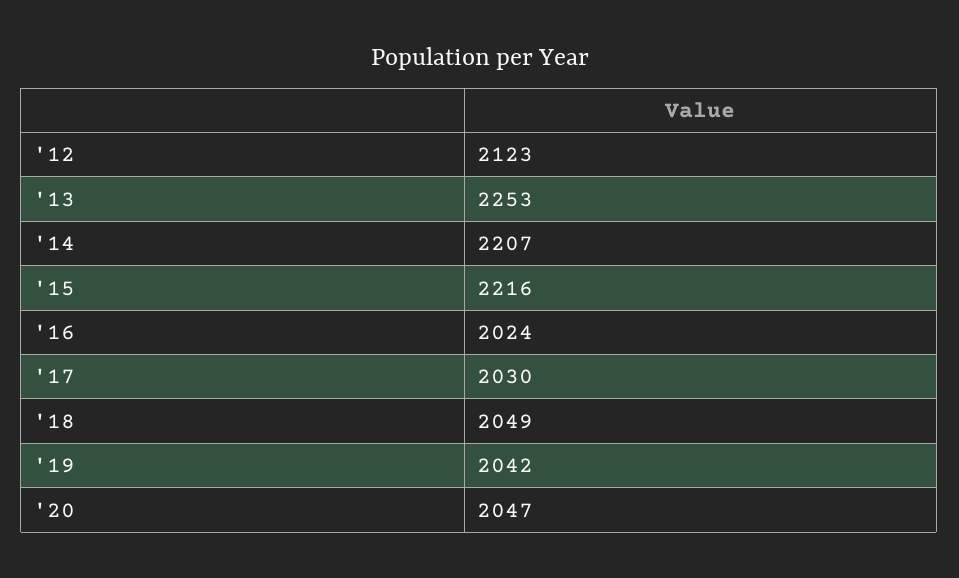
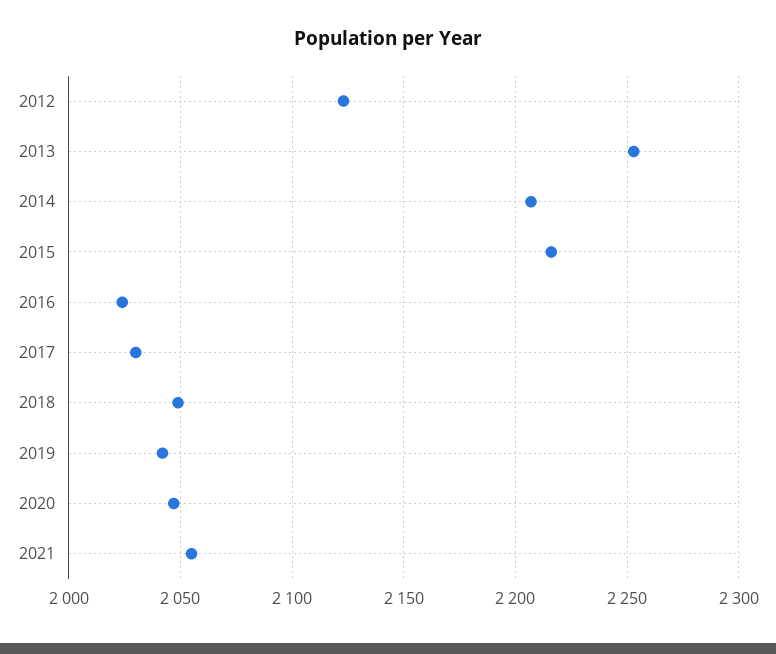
2021: none -> 2055

